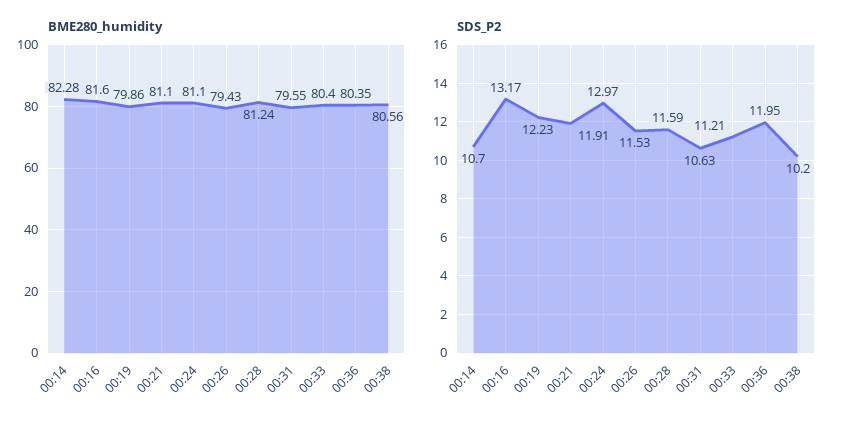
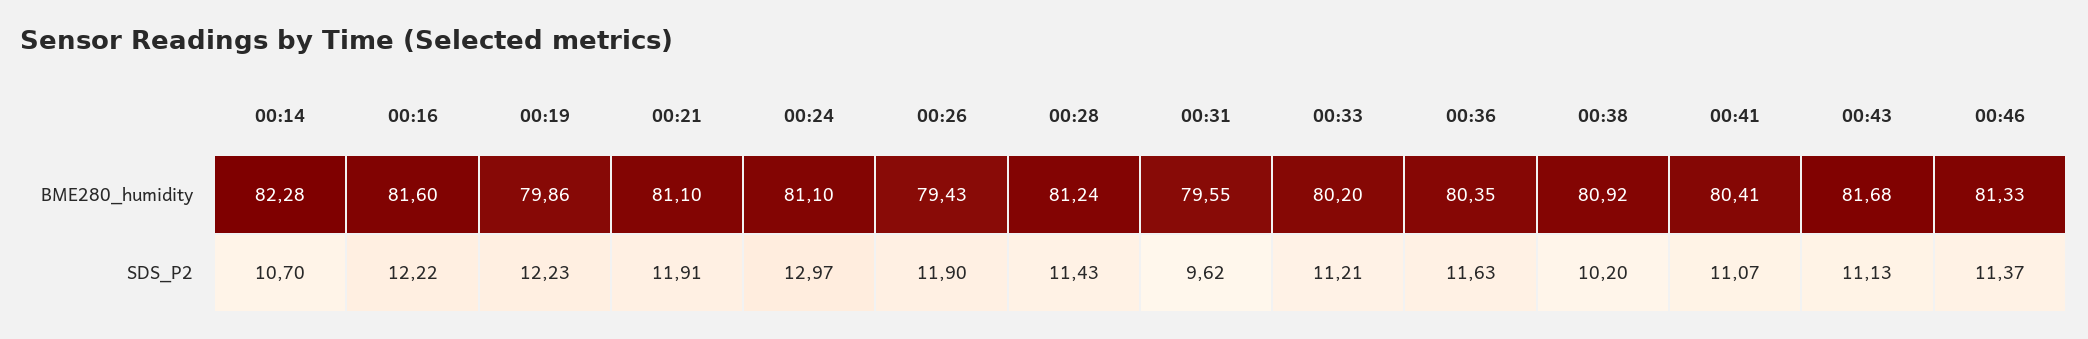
BME280_humidity, 00:33: 80.4 -> 80.2
BME280_humidity, 00:38: 80.56 -> 80.92
SDS_P2, 00:16: 13.17 -> 12.22
SDS_P2, 00:26: 11.53 -> 11.9
SDS_P2, 00:28: 11.59 -> 11.43
SDS_P2, 00:31: 10.63 -> 9.62
SDS_P2, 00:36: 11.95 -> 11.63
BME280_humidity, 00:41: none -> 80.41
BME280_humidity, 00:43: none -> 81.68
BME280_humidity, 00:46: none -> 81.33
SDS_P2, 00:41: none -> 11.07
SDS_P2, 00:43: none -> 11.13
SDS_P2, 00:46: none -> 11.37

